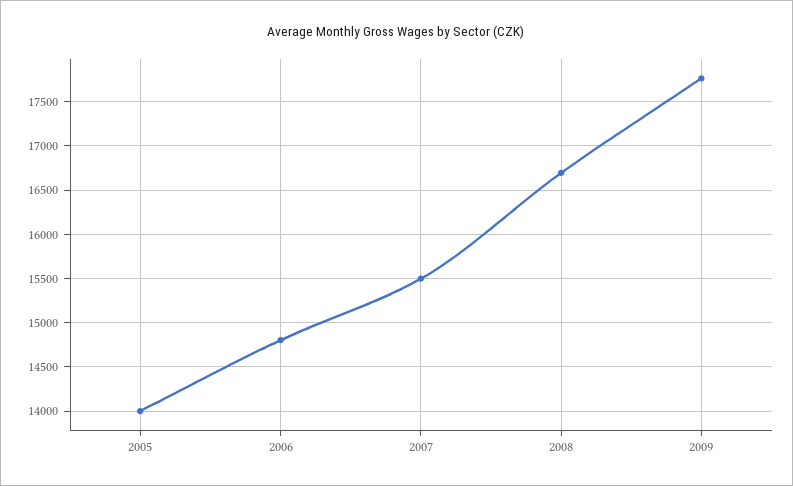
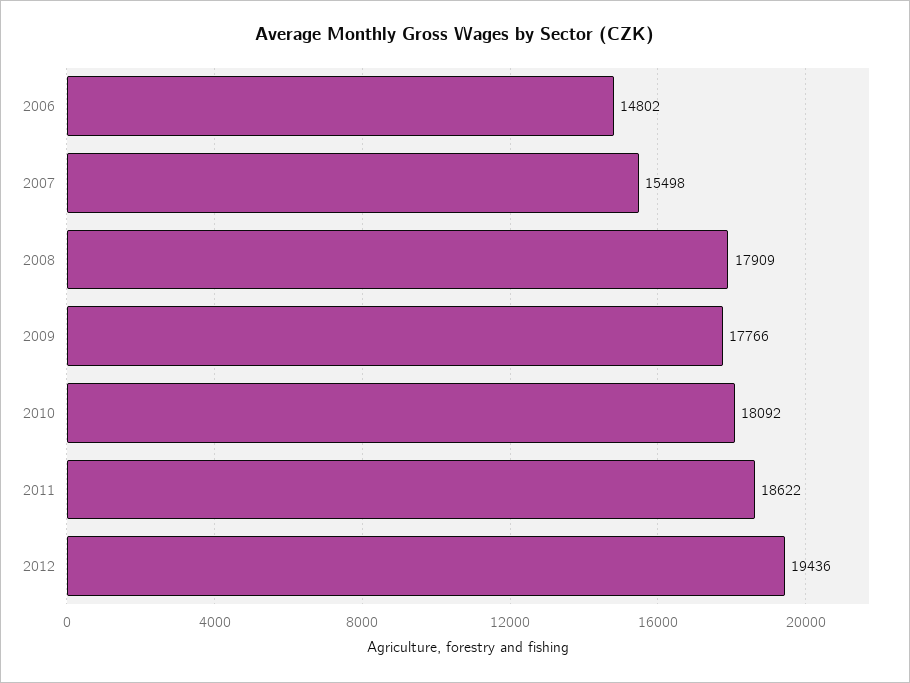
2005: 14000 -> none
2008: 16700 -> 17909
2010: none -> 18092
2011: none -> 18622
2012: none -> 19436

